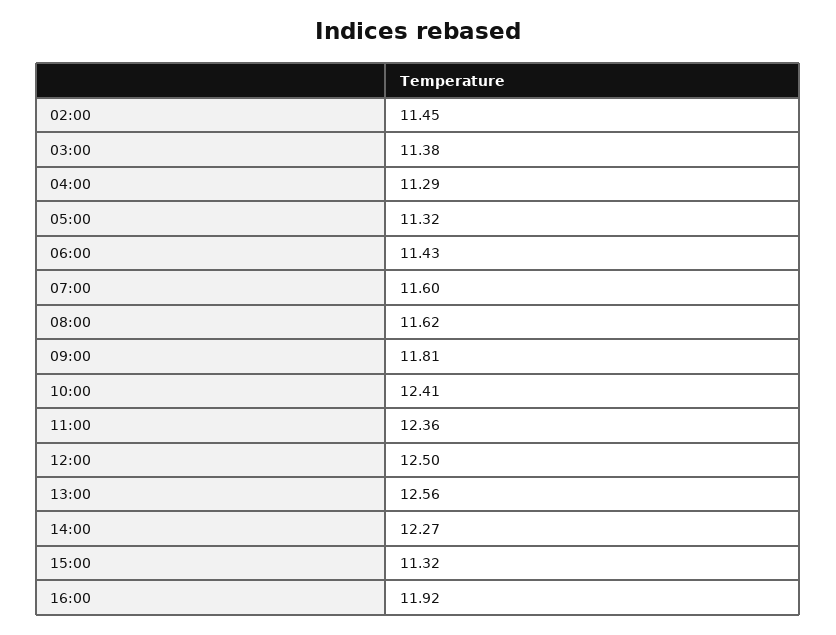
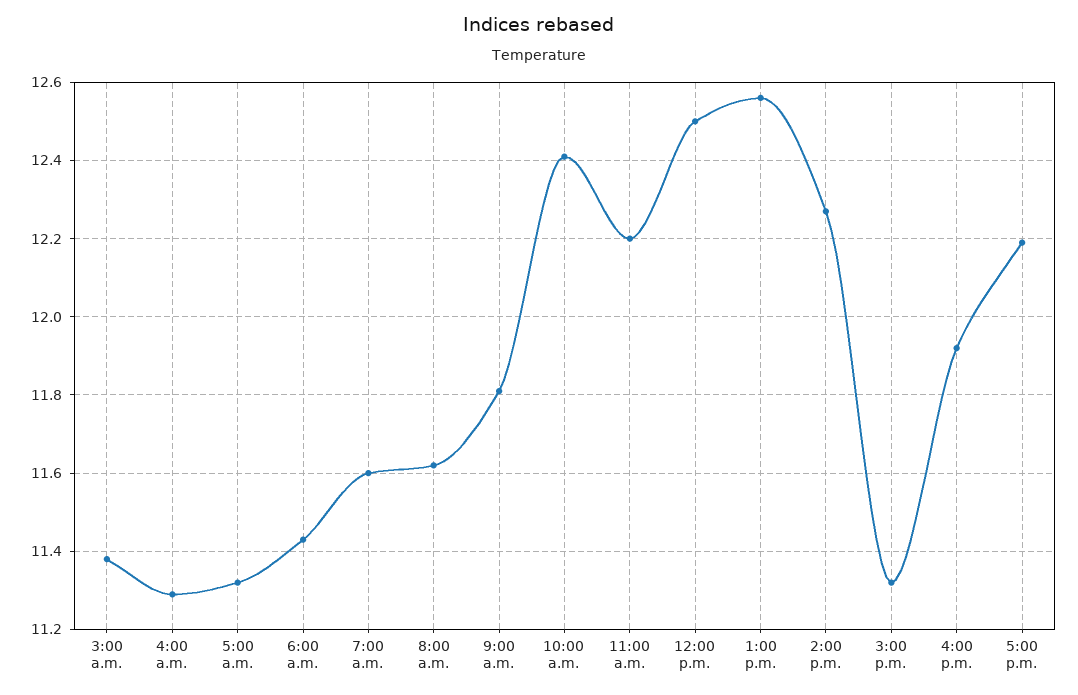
02:00: 11.45 -> none
11:00: 12.36 -> 12.2
5:00 p.m.: none -> 12.2

